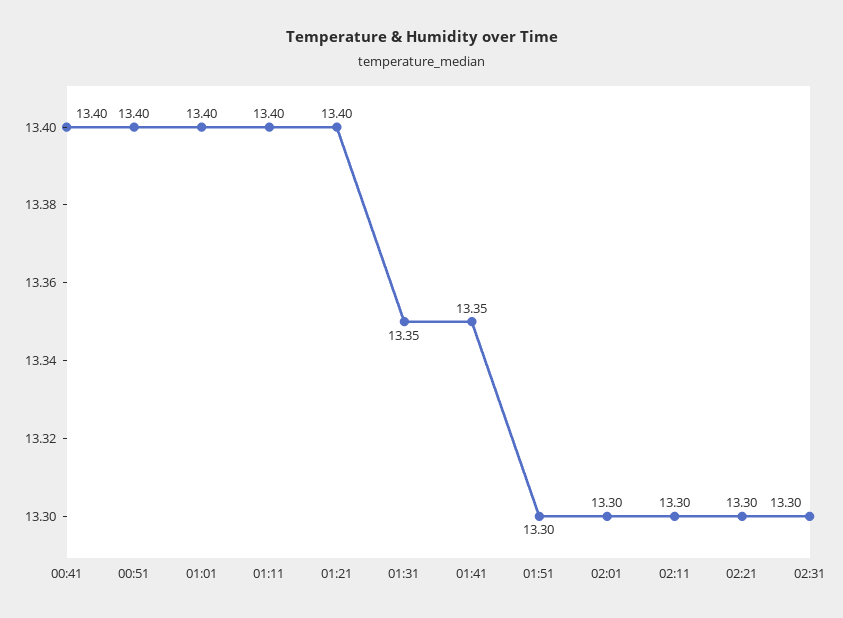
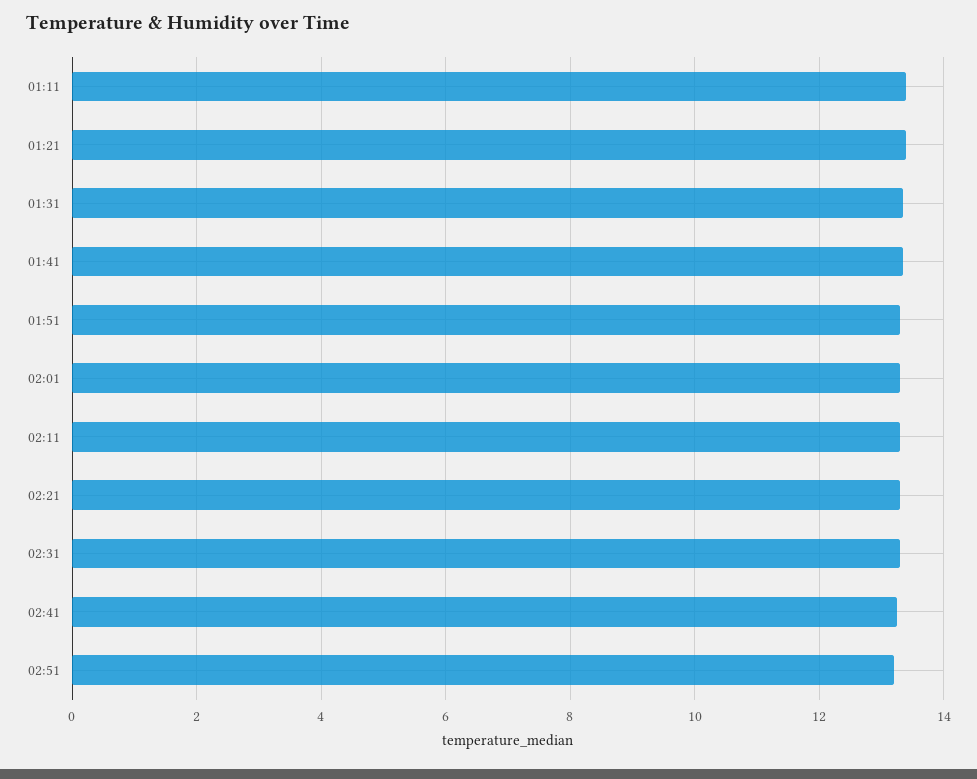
00:41: 13.4 -> none
00:51: 13.4 -> none
01:01: 13.4 -> none
02:41: none -> 13.2
02:51: none -> 13.2

